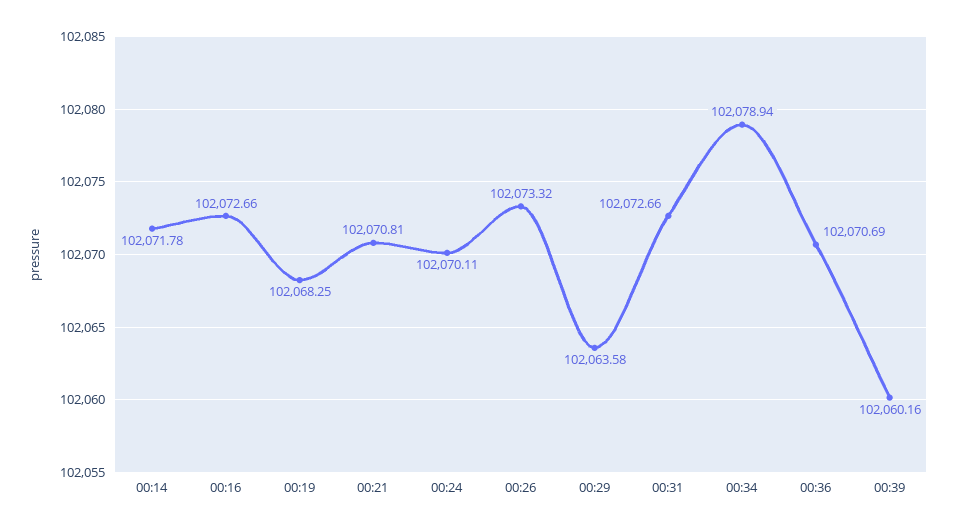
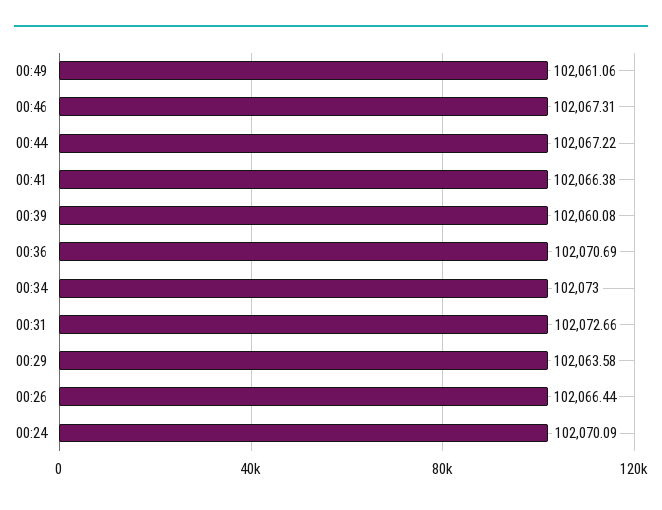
00:14: 102071.78 -> none
00:16: 102072.66 -> none
00:19: 102068.25 -> none
00:21: 102070.81 -> none
00:24: 102070.11 -> 102070.09
00:26: 102073.32 -> 102066.44
00:34: 102078.94 -> 102073
00:39: 102060.16 -> 102060.08
00:49: none -> 102061.06
00:46: none -> 102067.31
00:44: none -> 102067.22
00:41: none -> 102066.38

